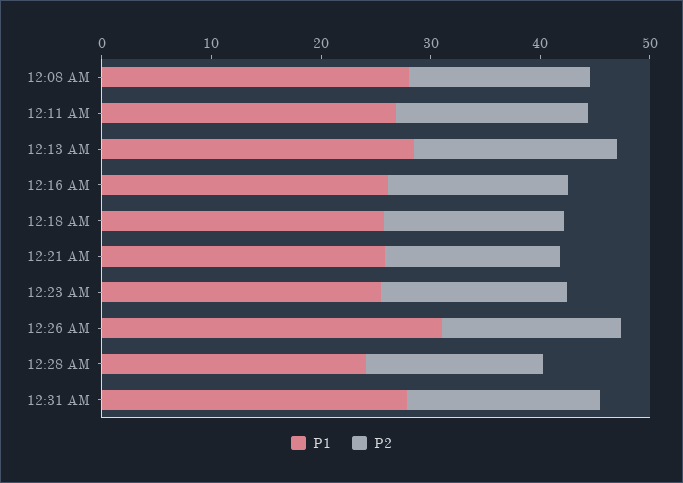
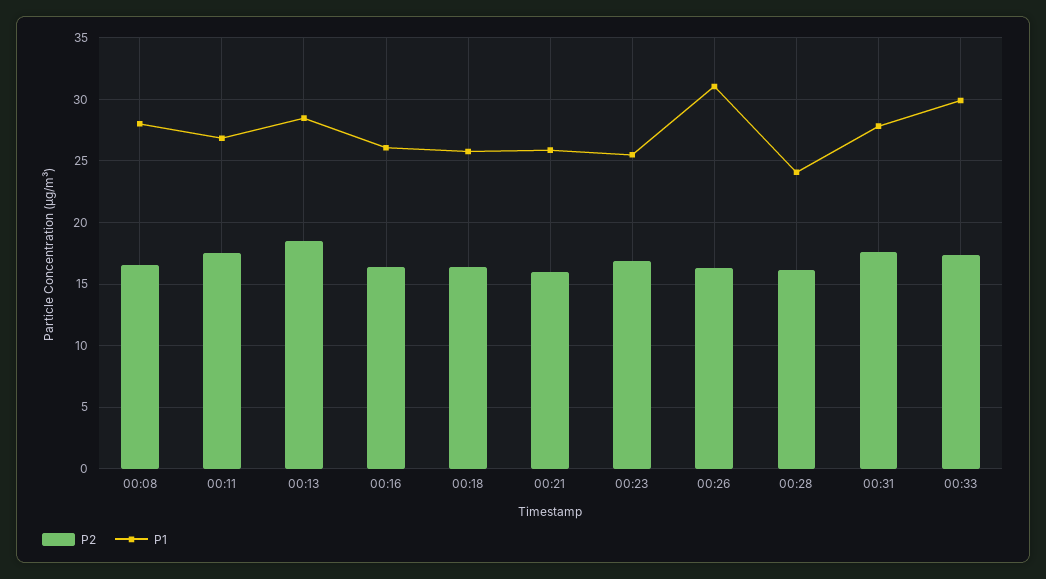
P2, 00:33: none -> 17.5
P1, 00:33: none -> 30

